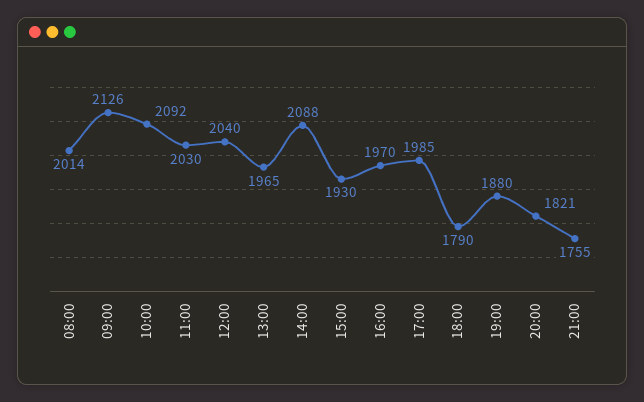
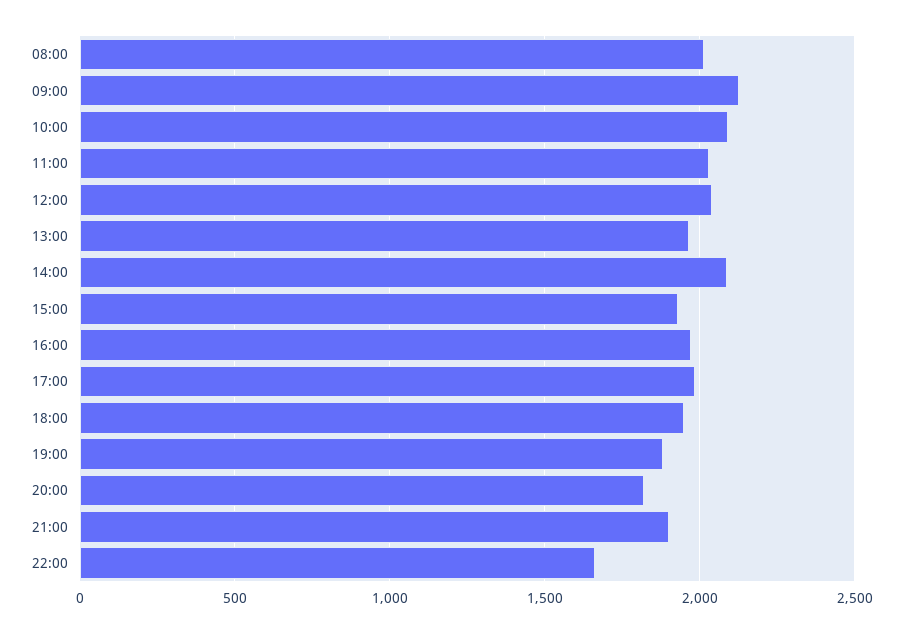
18:00: 1790 -> 1950
21:00: 1755 -> 1900
22:00: none -> 1650

